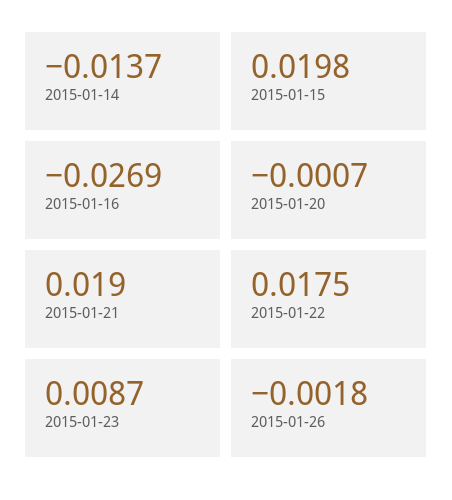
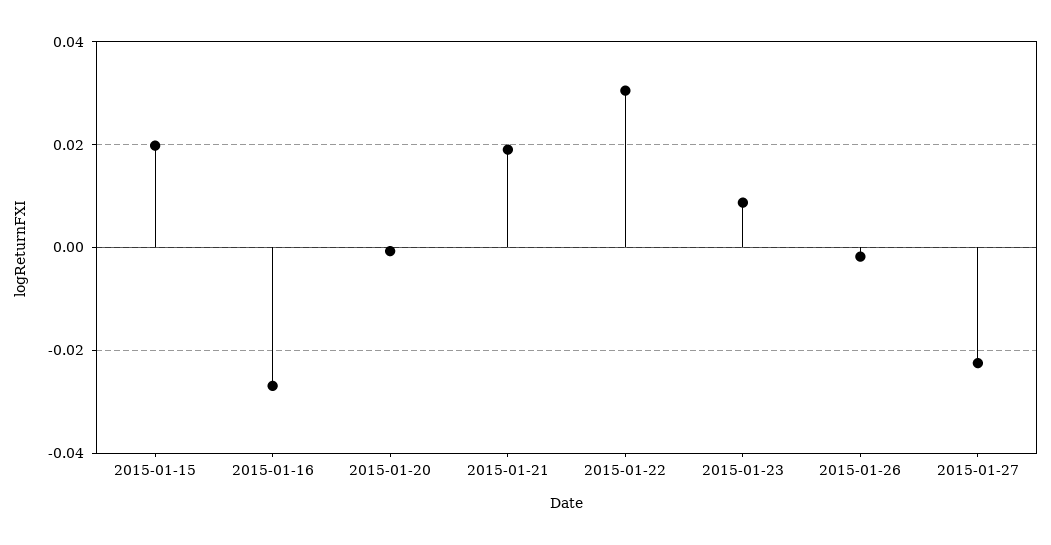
2015-01-14: -0.0137 -> none
2015-01-22: 0.0175 -> 0.03
2015-01-27: none -> -0.022

